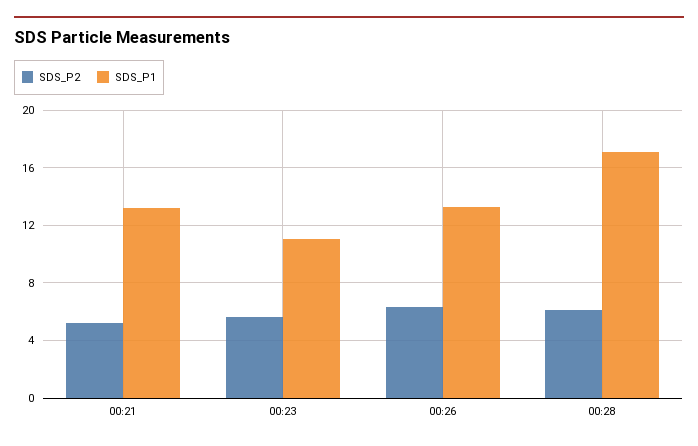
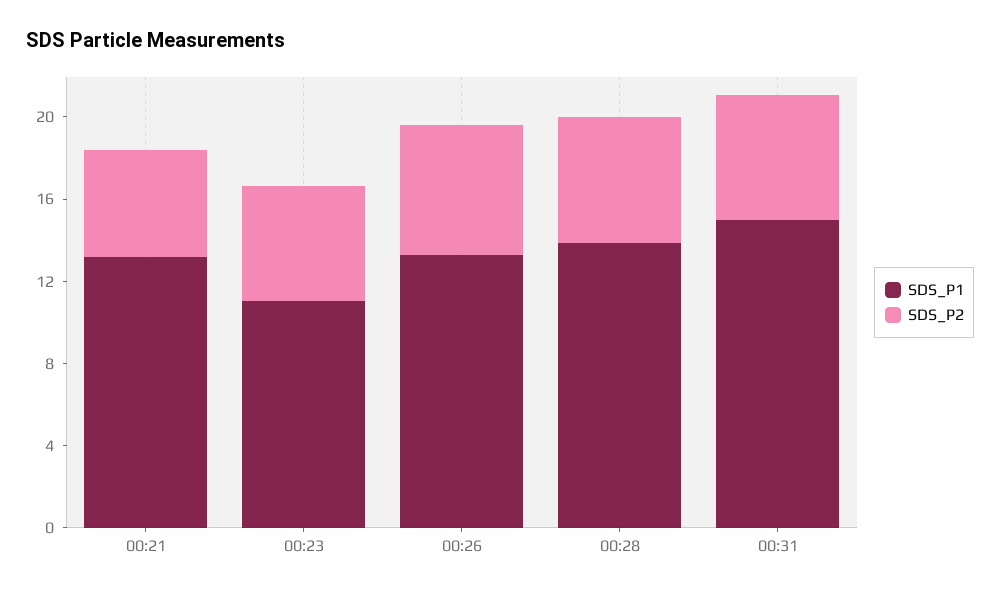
SDS_P1, 00:28: 17 -> 14
SDS_P1, 00:31: none -> 15
SDS_P2, 00:31: none -> 6

